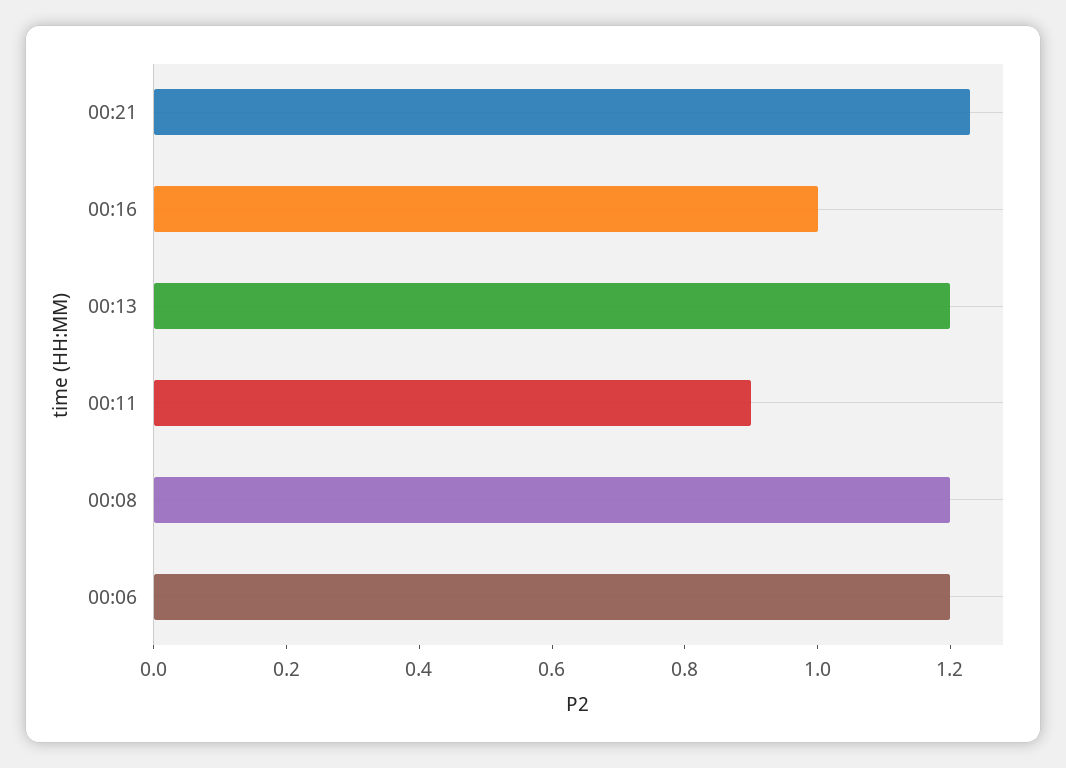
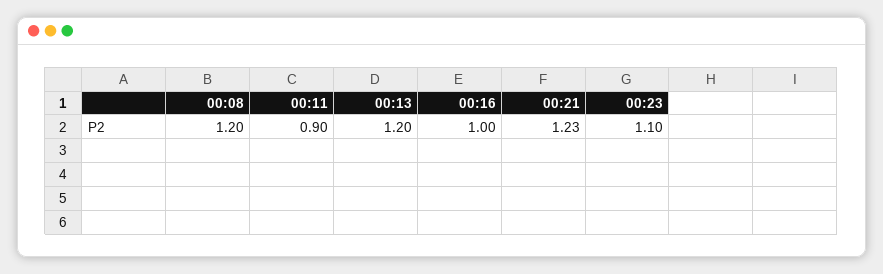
00:06: 1.2 -> none
00:23: none -> 1.1

